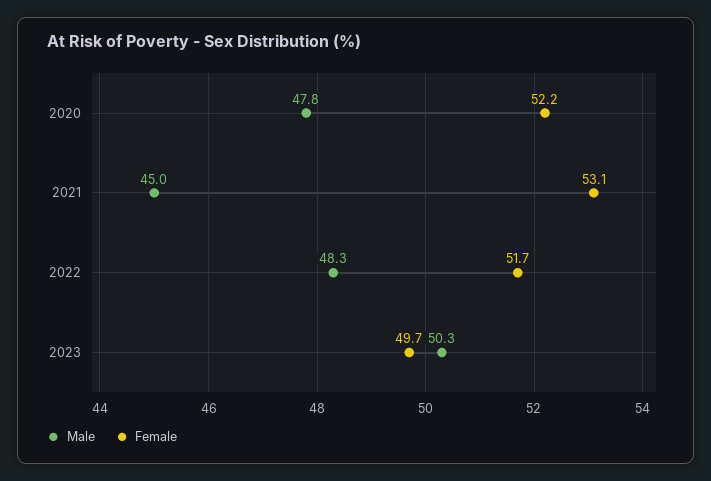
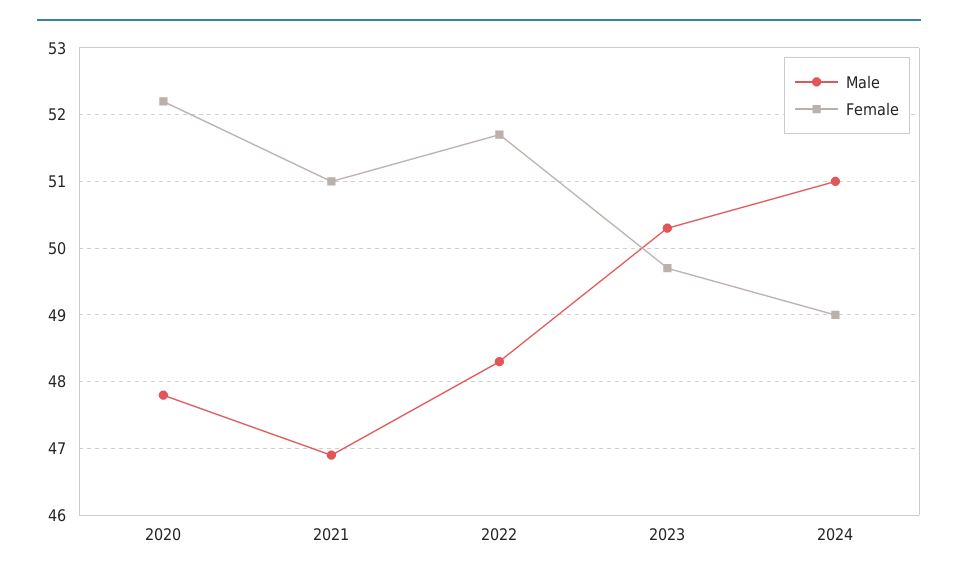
Male, 2021: 45 -> 46.9
Female, 2021: 53.1 -> 51
Male, 2024: none -> 51
Female, 2024: none -> 49

